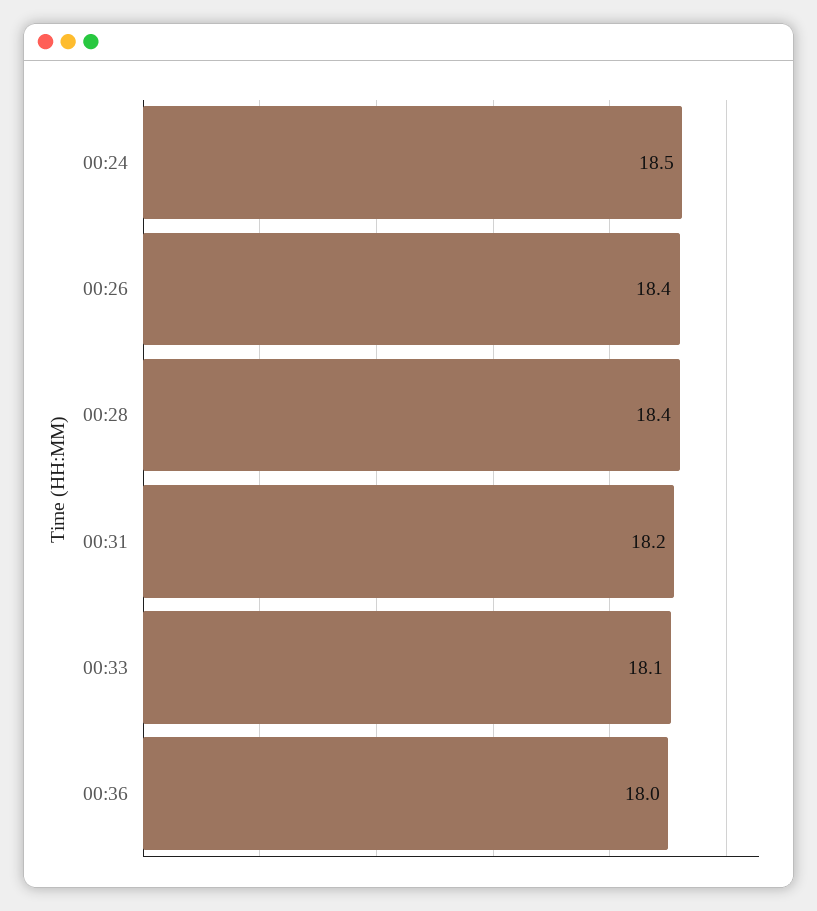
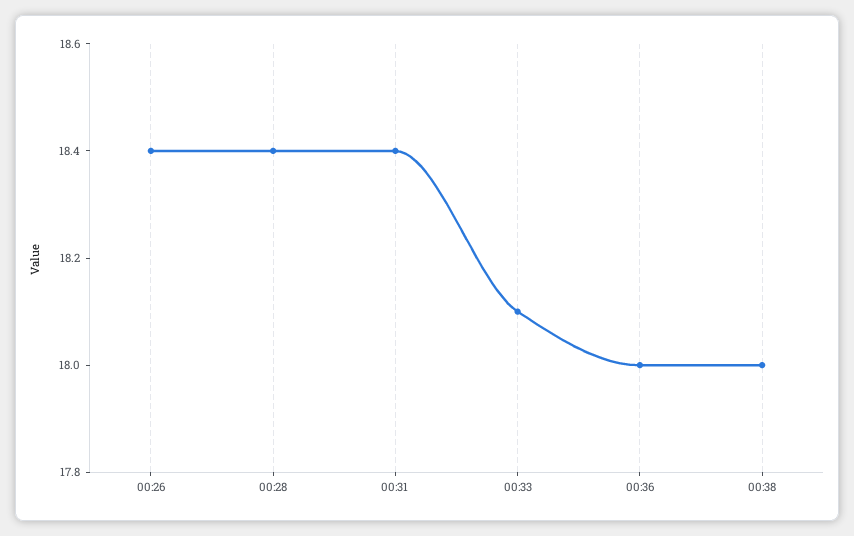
00:24: 18.5 -> none
00:31: 18.2 -> 18.4
00:38: none -> 18

